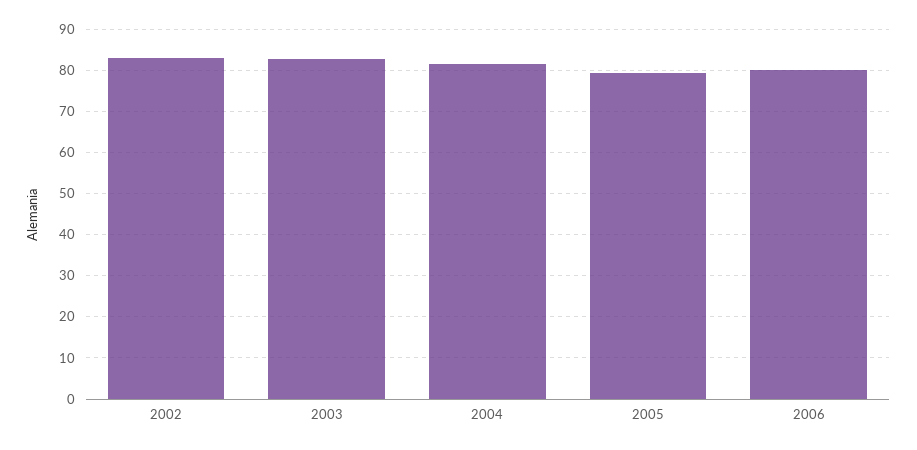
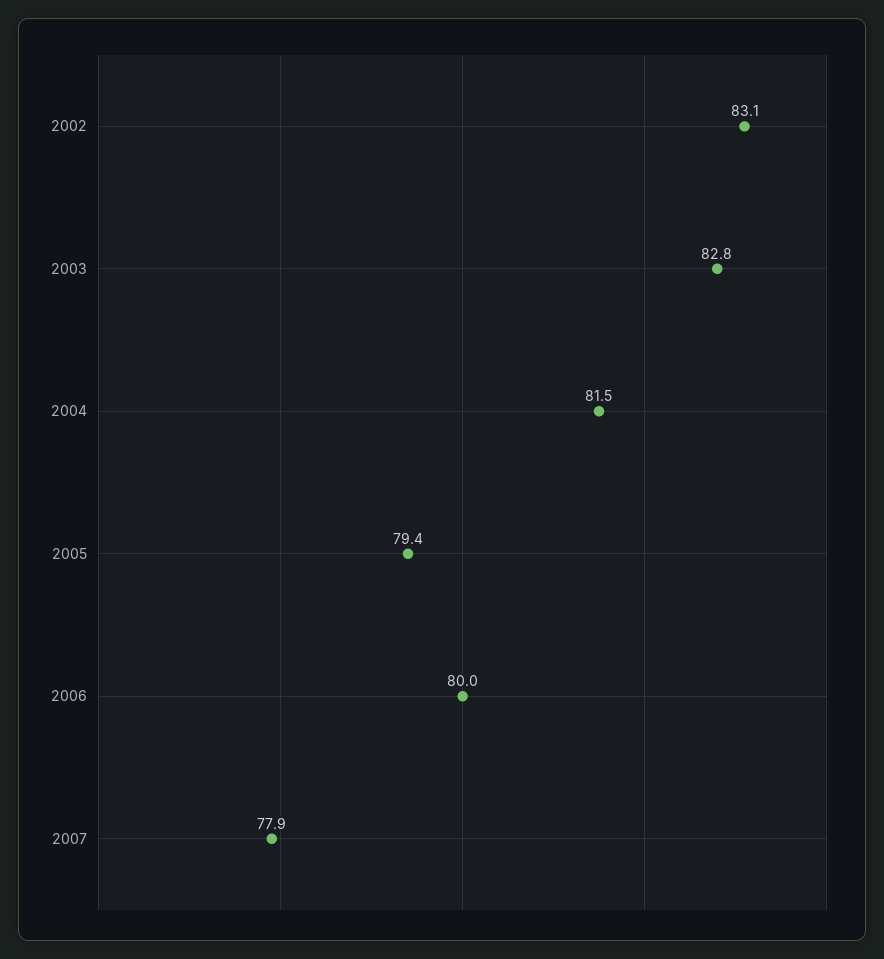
2007: none -> 77.9

